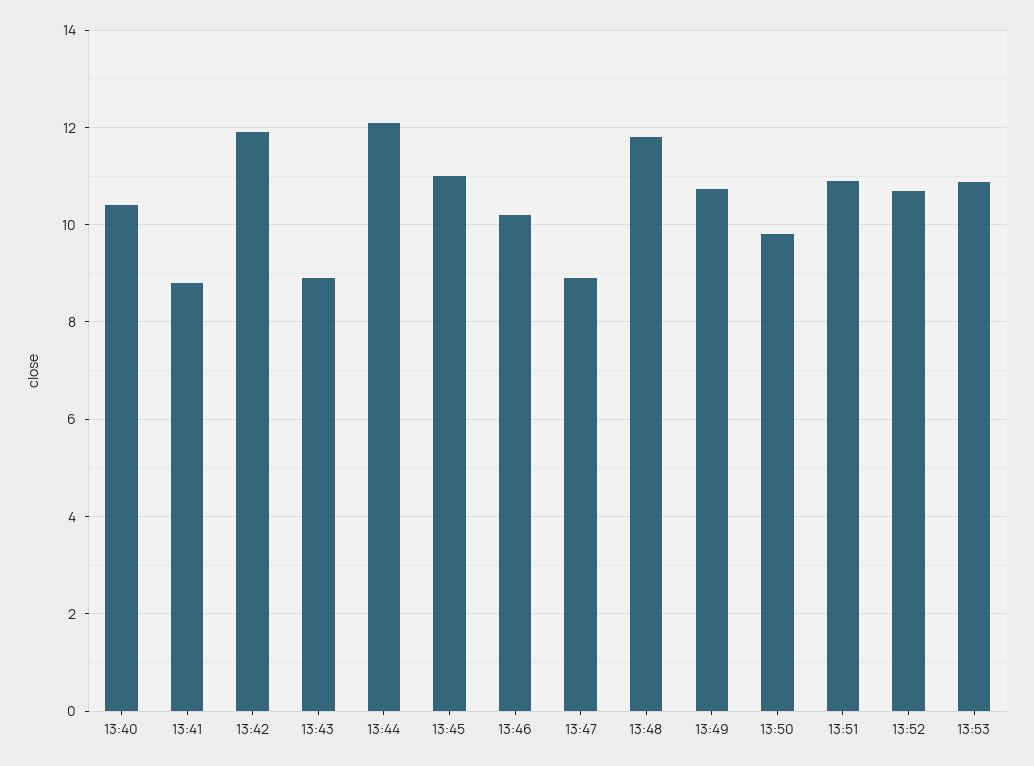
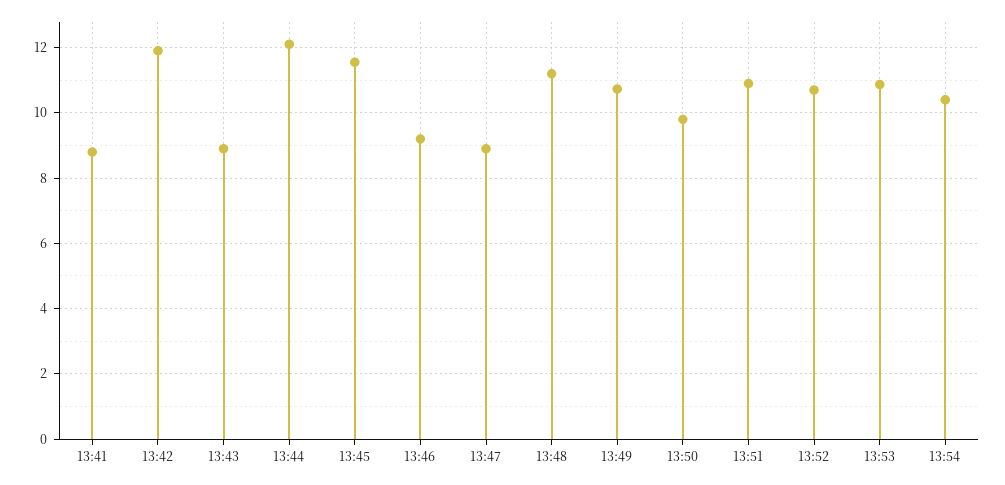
13:40: 10.4 -> none
13:45: 11 -> 11.6
13:46: 10.2 -> 9.2
13:48: 11.8 -> 11.2
13:54: none -> 10.4

